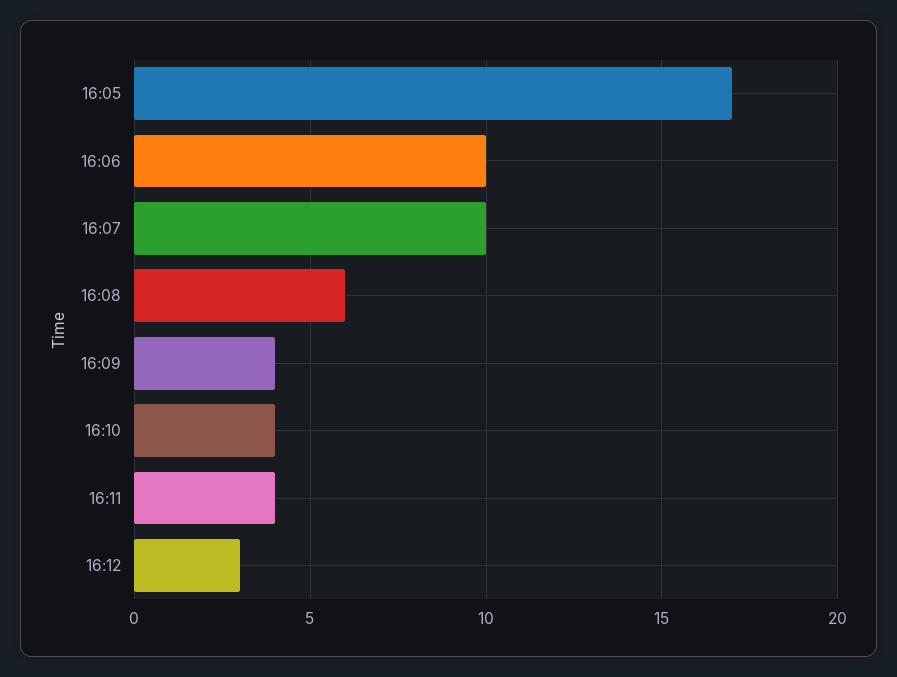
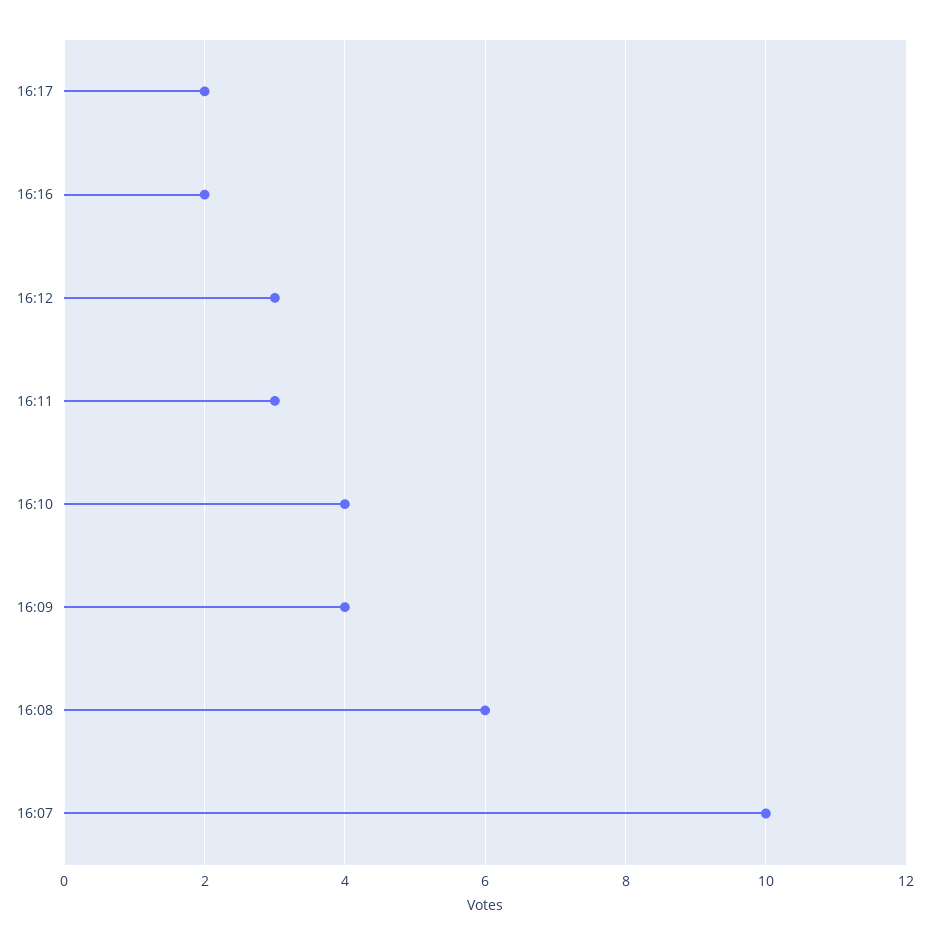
16:05: 17 -> none
16:06: 10 -> none
16:11: 4 -> 3
16:17: none -> 2
16:16: none -> 2

